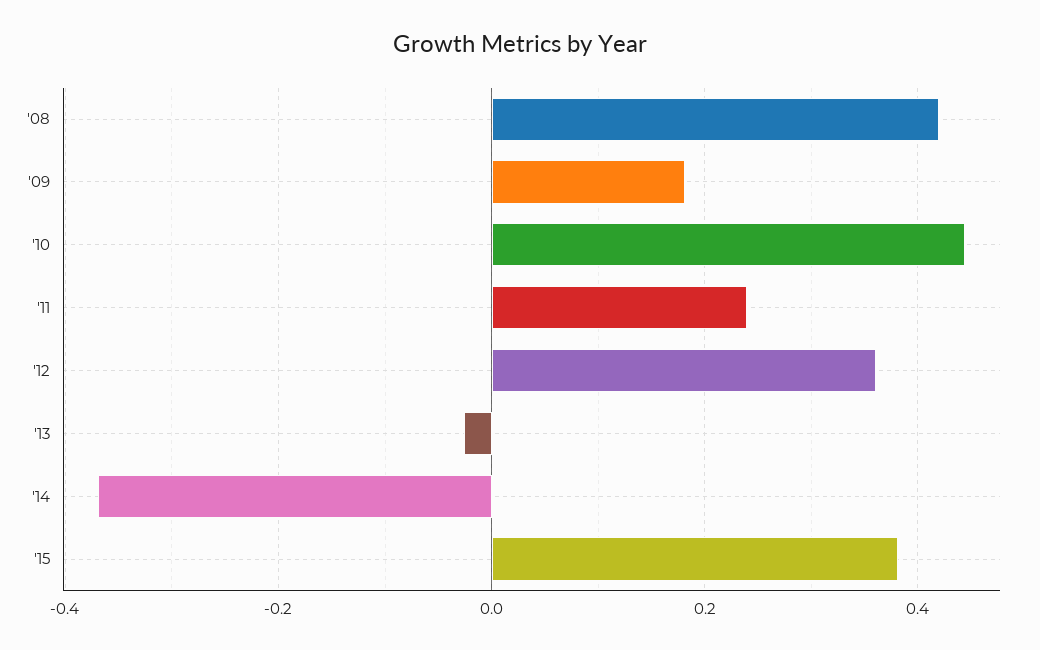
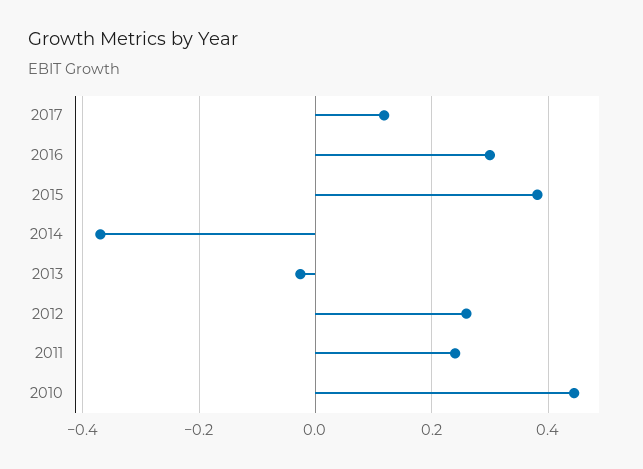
'08: 0.42 -> none
'09: 0.18 -> none
'12: 0.36 -> 0.26
2017: none -> 0.12
2016: none -> 0.3

